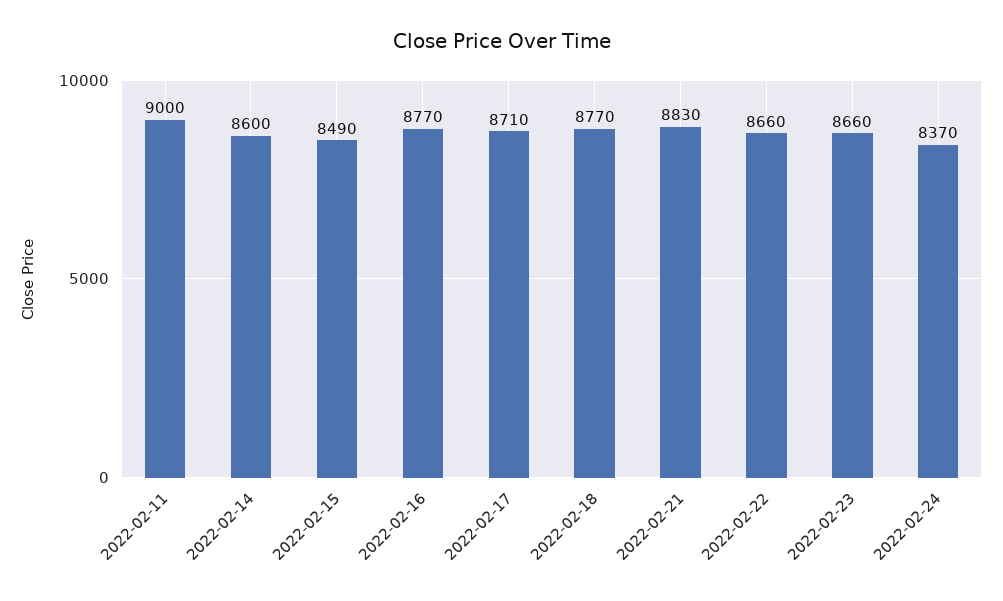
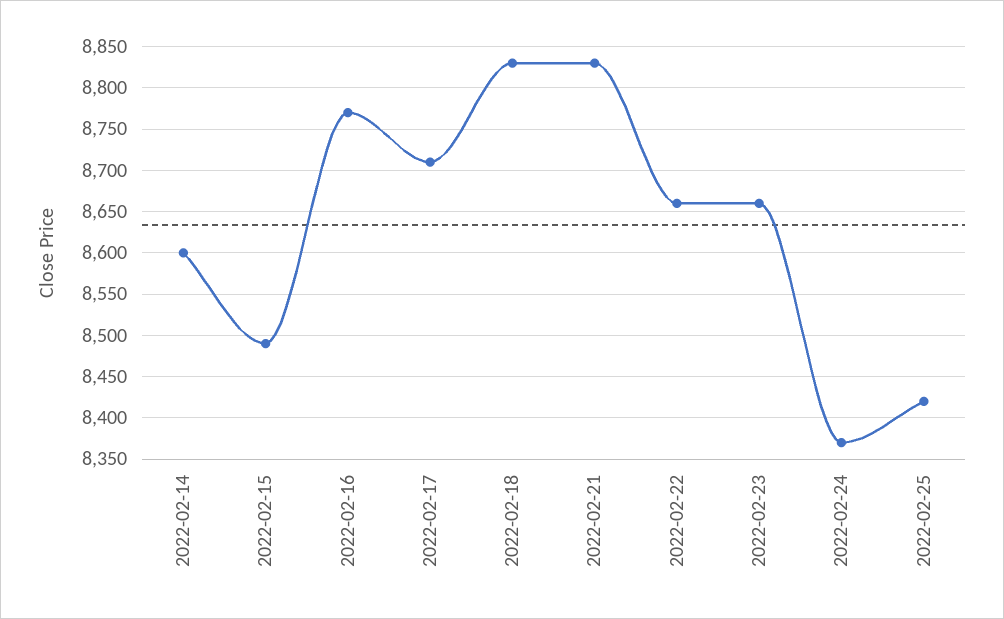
2022-02-11: 9000 -> none
2022-02-18: 8770 -> 8830
2022-02-25: none -> 8420

